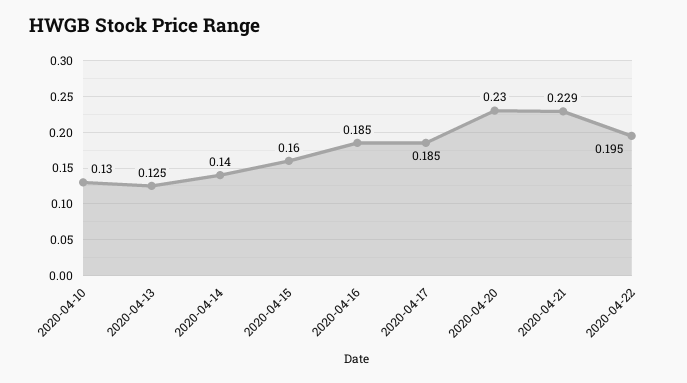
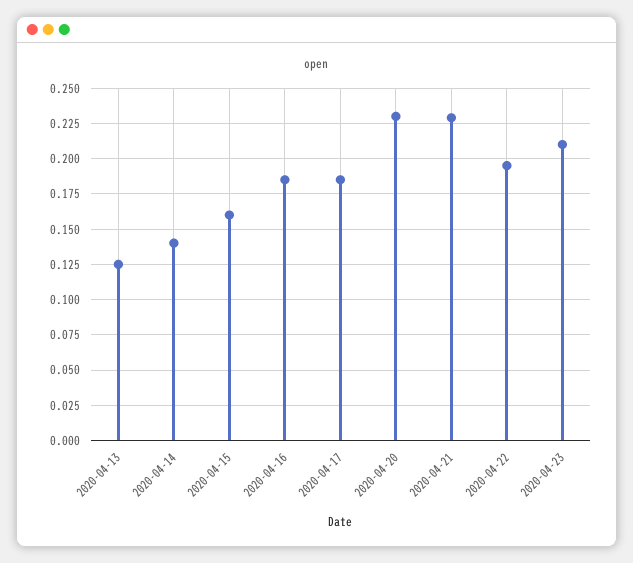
2020-04-10: 0.13 -> none
2020-04-23: none -> 0.21

